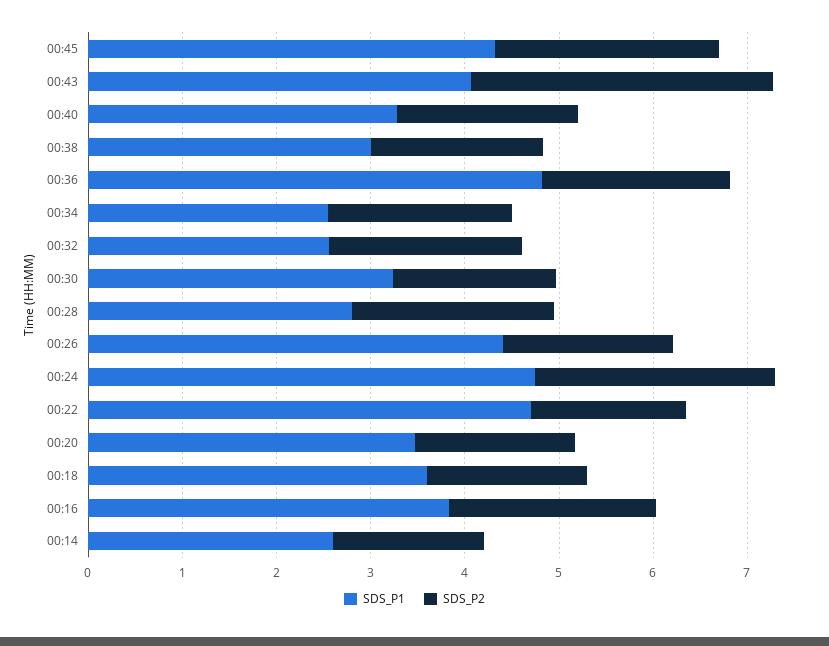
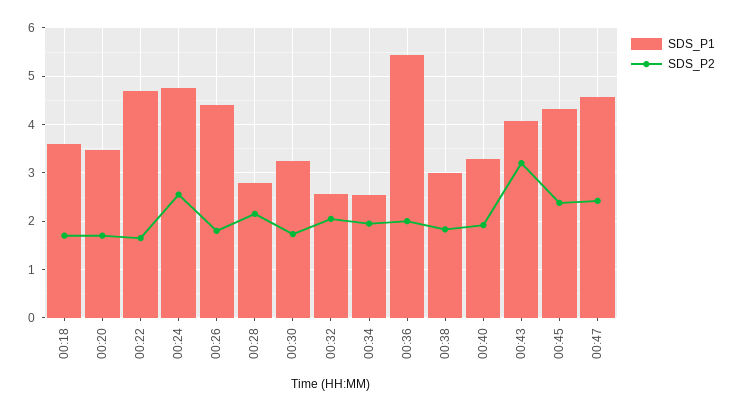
SDS_P1, 00:36: 4.8 -> 5.4
SDS_P1, 00:16: 3.8 -> none
SDS_P2, 00:16: 2.2 -> none
SDS_P1, 00:14: 2.6 -> none
SDS_P2, 00:14: 1.6 -> none
SDS_P1, 00:47: none -> 4.6
SDS_P2, 00:47: none -> 2.4

